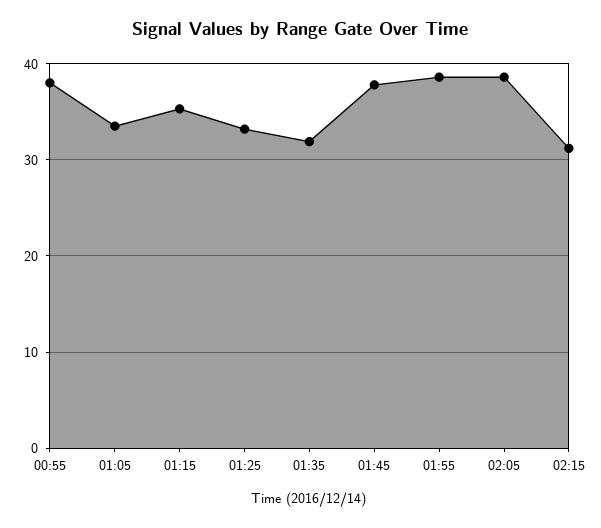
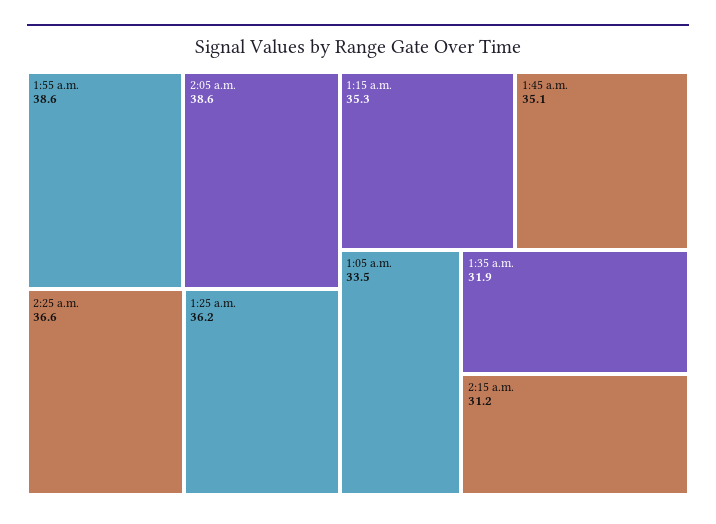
00:55: 38 -> none
01:25: 33 -> 36.2
01:45: 38 -> 35.1
2:25 a.m.: none -> 36.6

